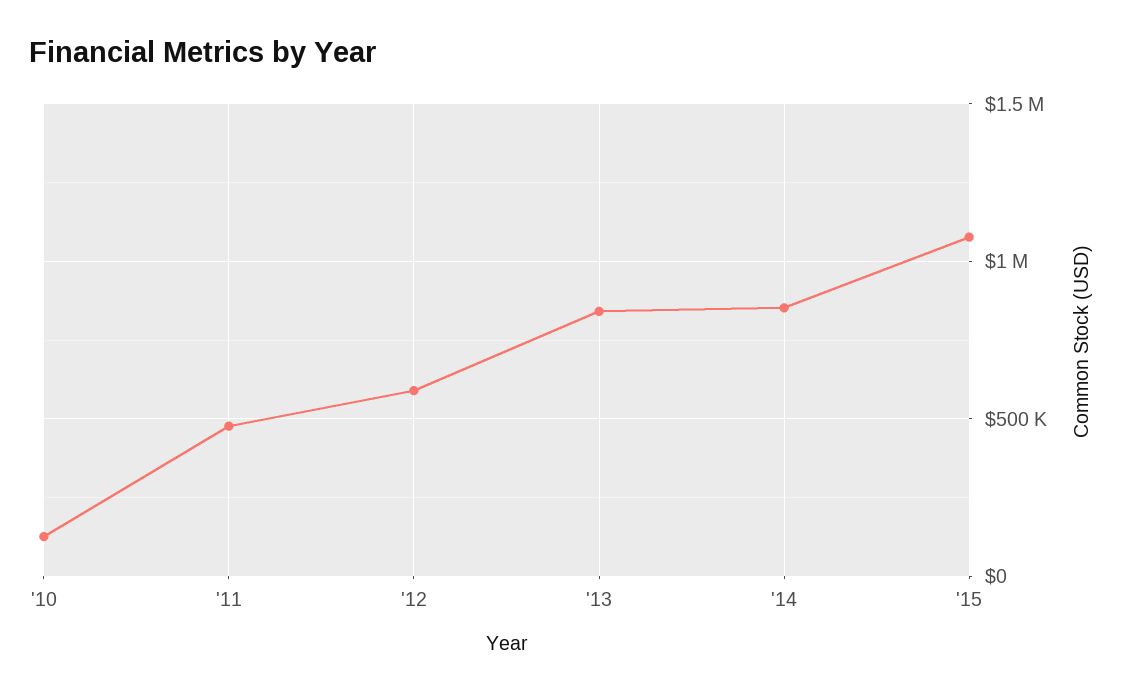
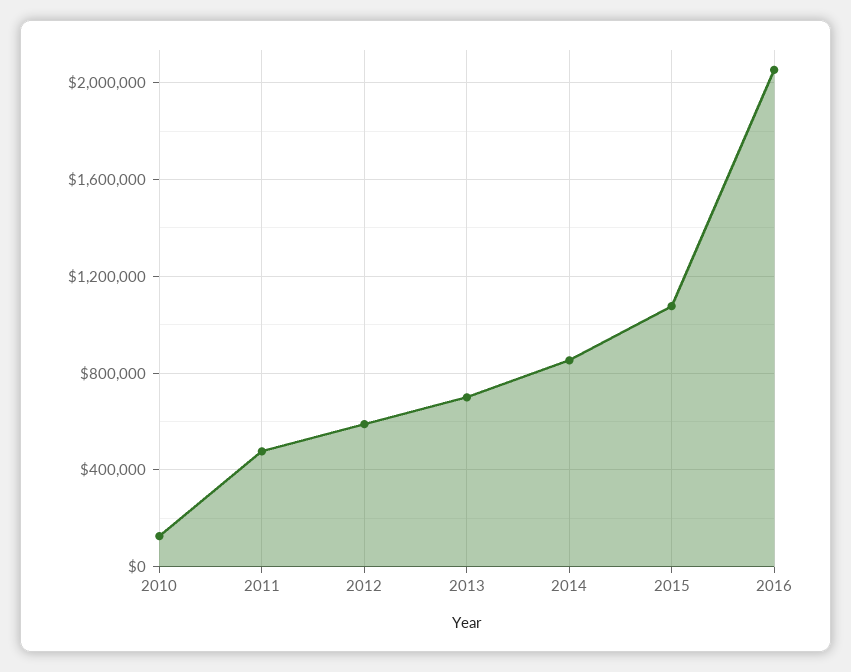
'13: 850000 -> 700000
2016: none -> 2050000

